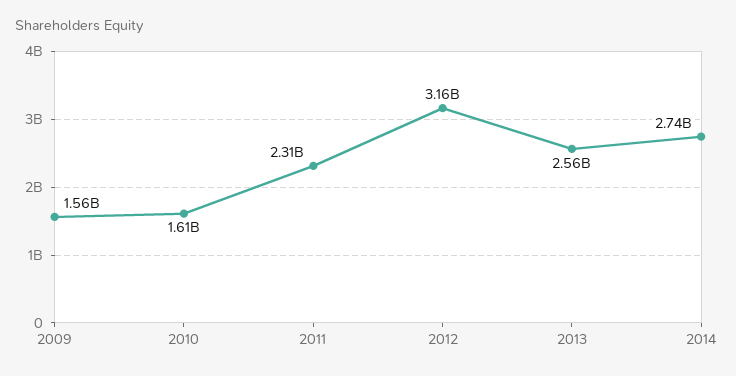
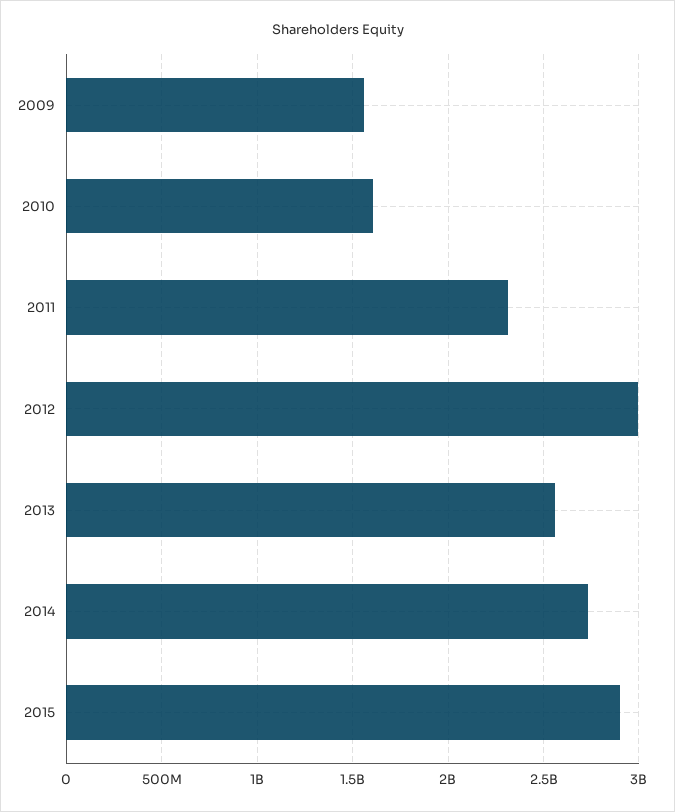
2012: 3160000000 -> 3000000000
2015: none -> 2900000000

